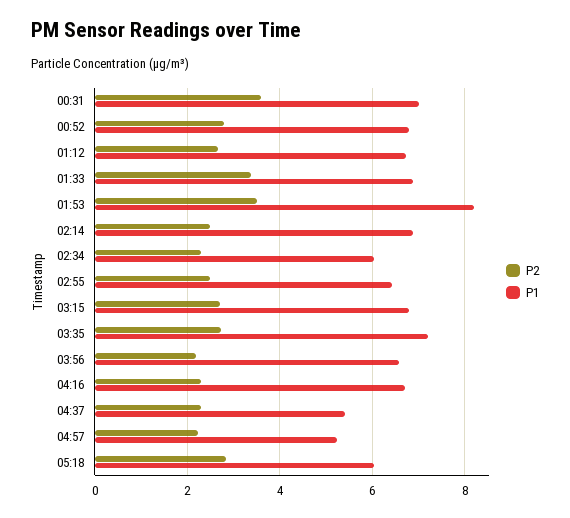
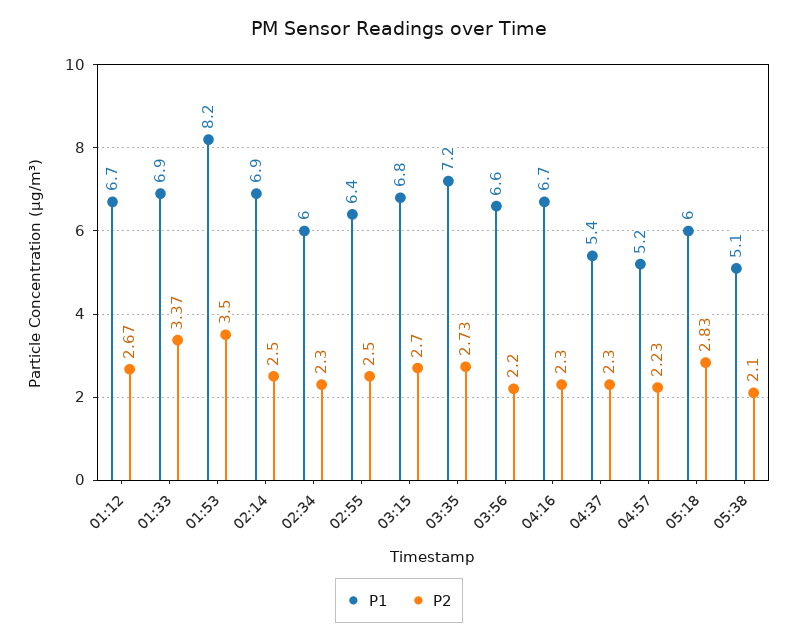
P2, 00:31: 3.6 -> none
P1, 00:31: 7 -> none
P2, 00:52: 2.8 -> none
P1, 00:52: 6.8 -> none
P1, 05:38: none -> 5.1
P2, 05:38: none -> 2.1

